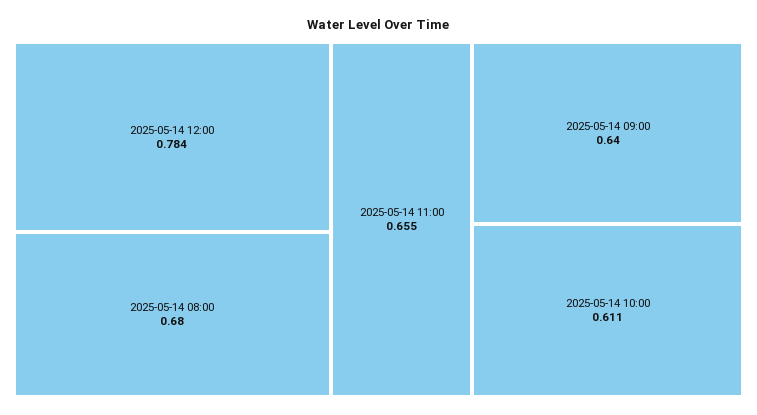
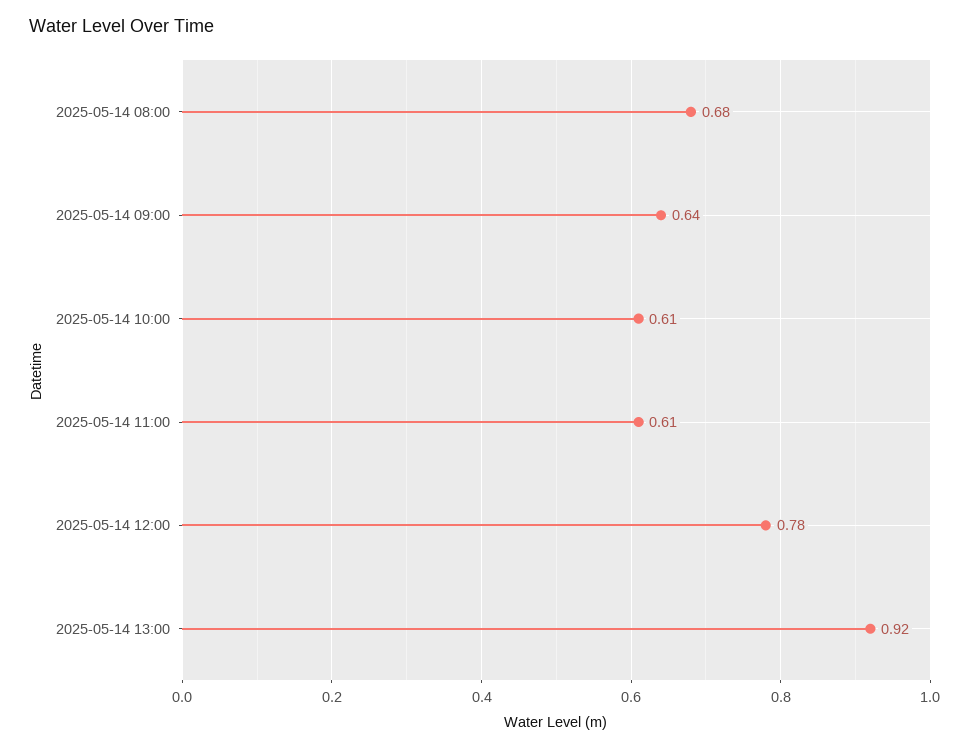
2025-05-14 11:00: 0.655 -> 0.61
2025-05-14 13:00: none -> 0.92

